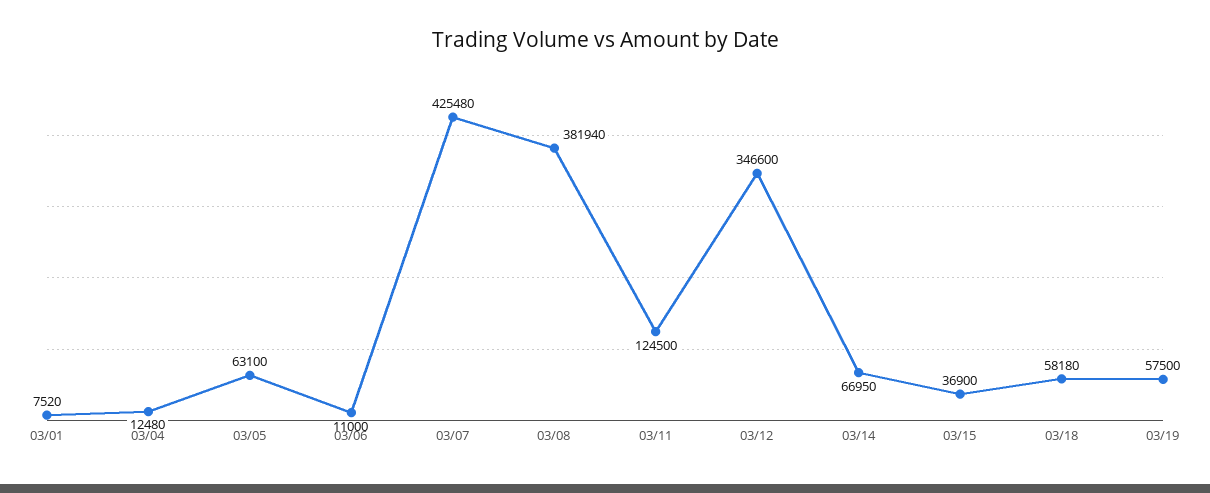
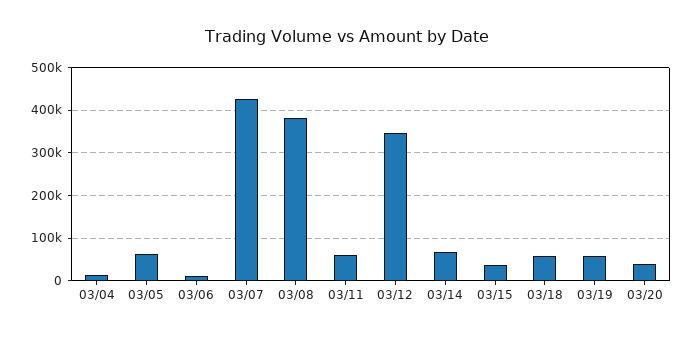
03/01: 7520 -> none
03/11: 124500 -> 60000
03/20: none -> 40000

